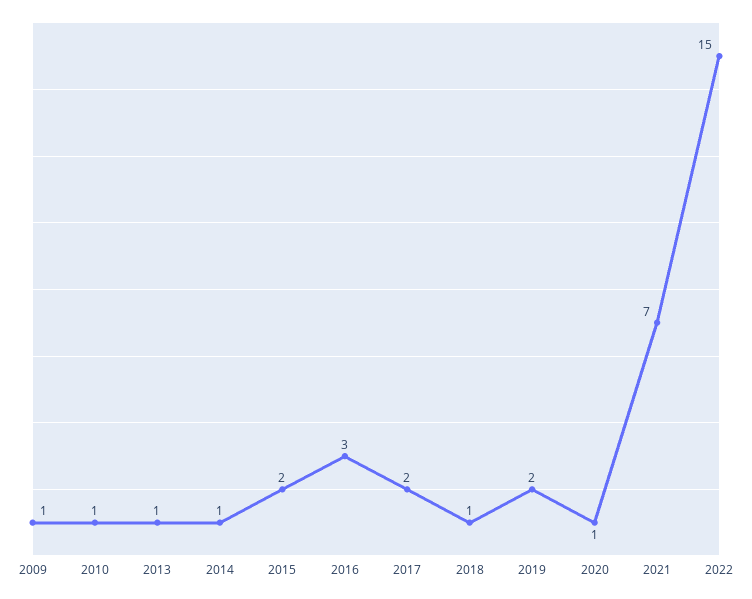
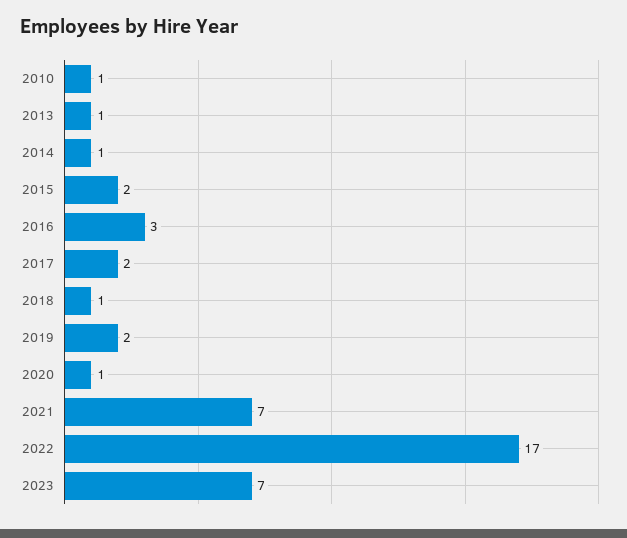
2009: 1 -> none
2022: 15 -> 17
2023: none -> 7

